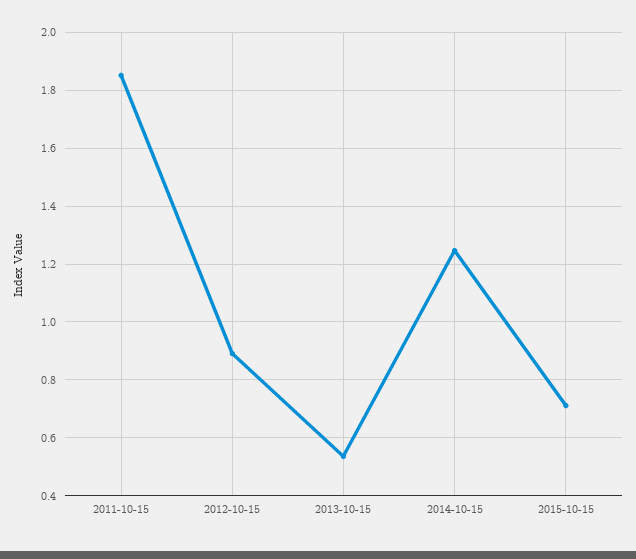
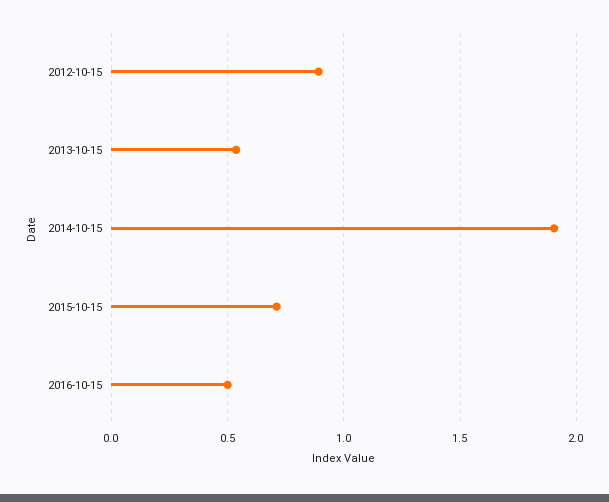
2011-10-15: 1.85 -> none
2014-10-15: 1.25 -> 1.9
2016-10-15: none -> 0.5

